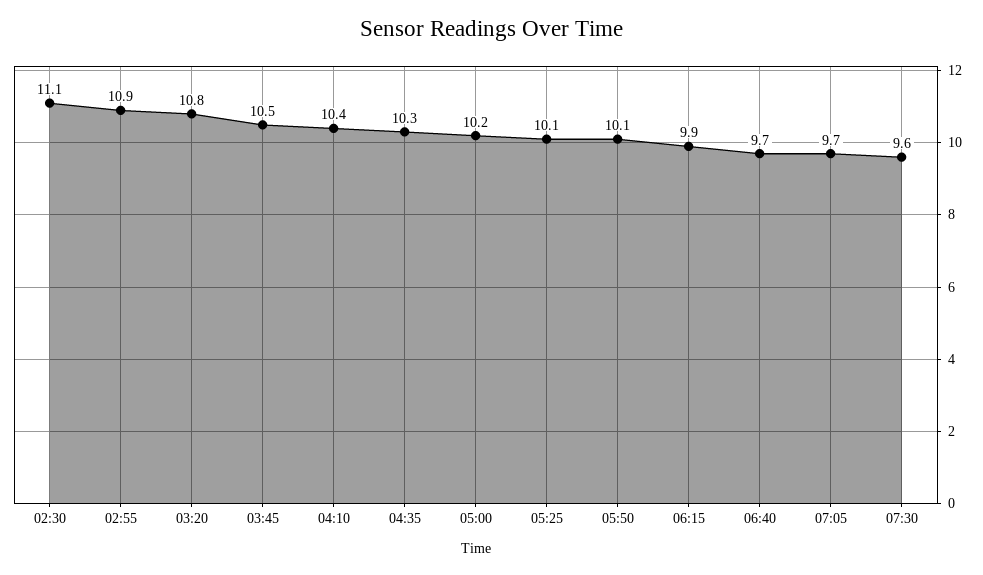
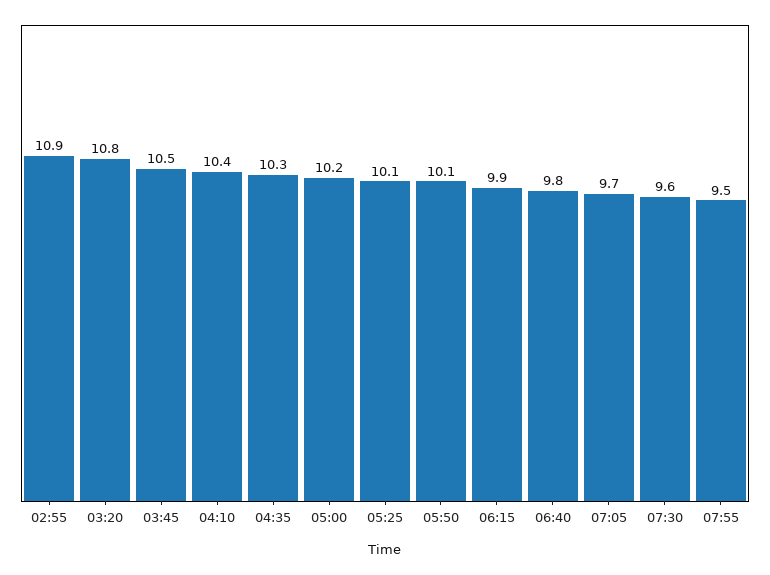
02:30: 11.1 -> none
06:40: 9.7 -> 9.8
07:55: none -> 9.5

